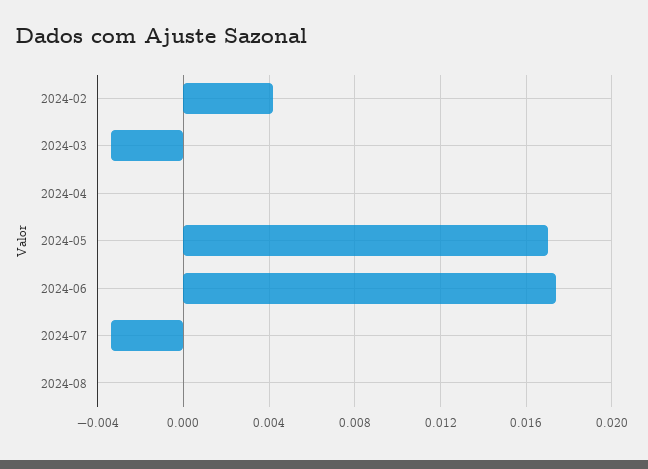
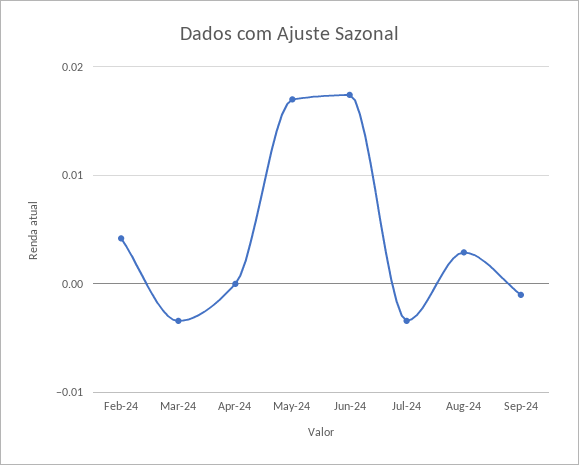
2024-08: 0 -> 0.003
Sep-24: none -> -0.001

